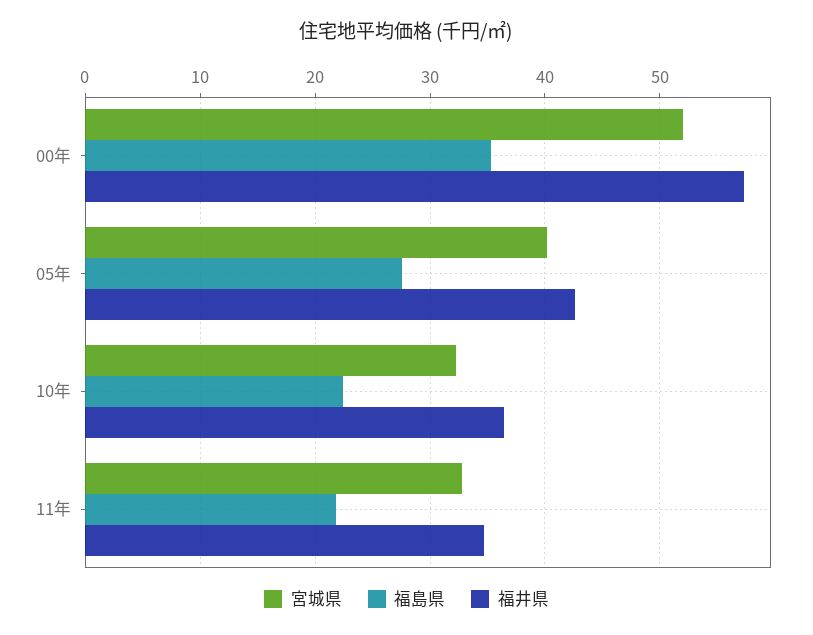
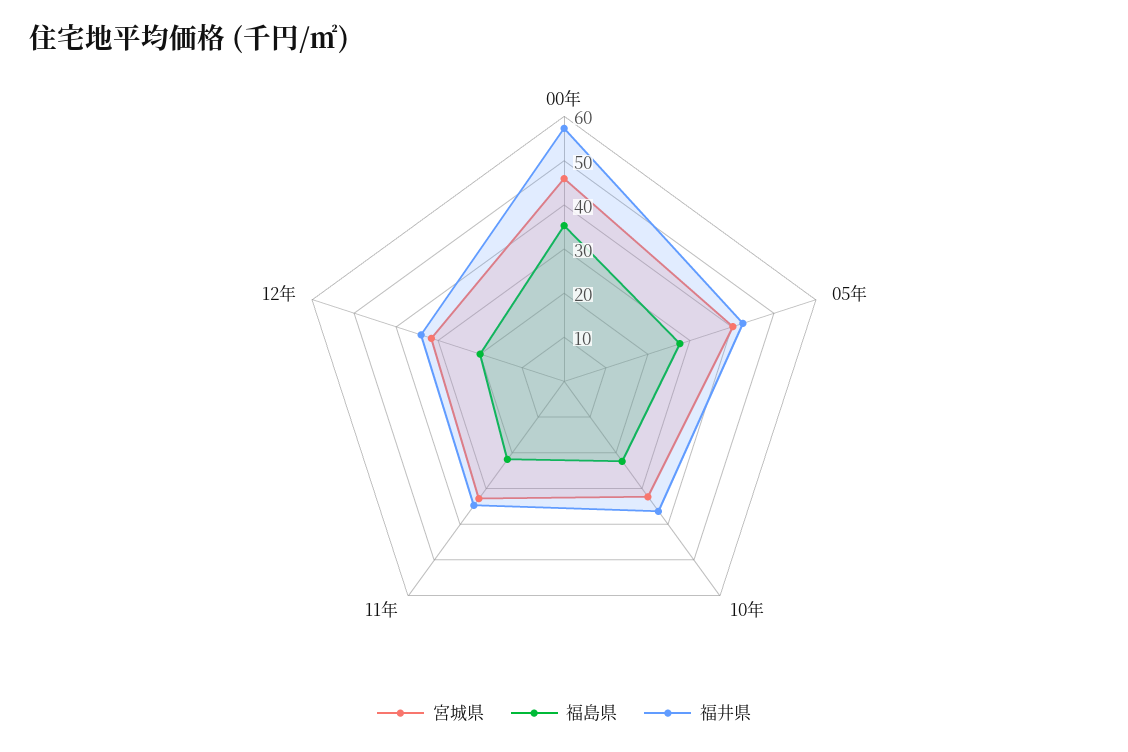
宮城県, 00年: 52 -> 46
宮城県, 12年: none -> 32
福島県, 12年: none -> 20
福井県, 12年: none -> 34

